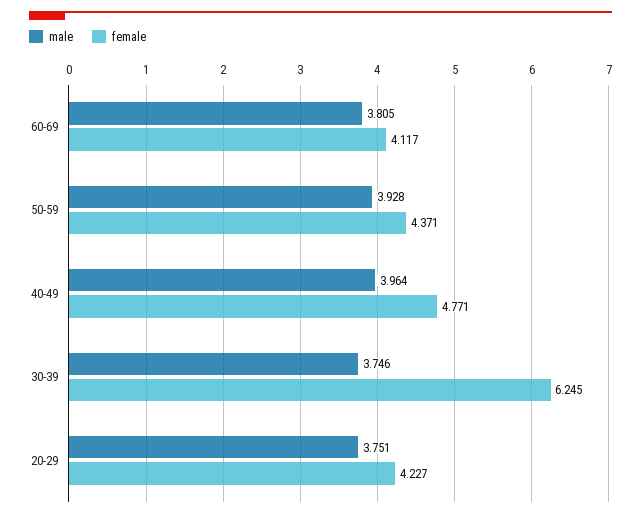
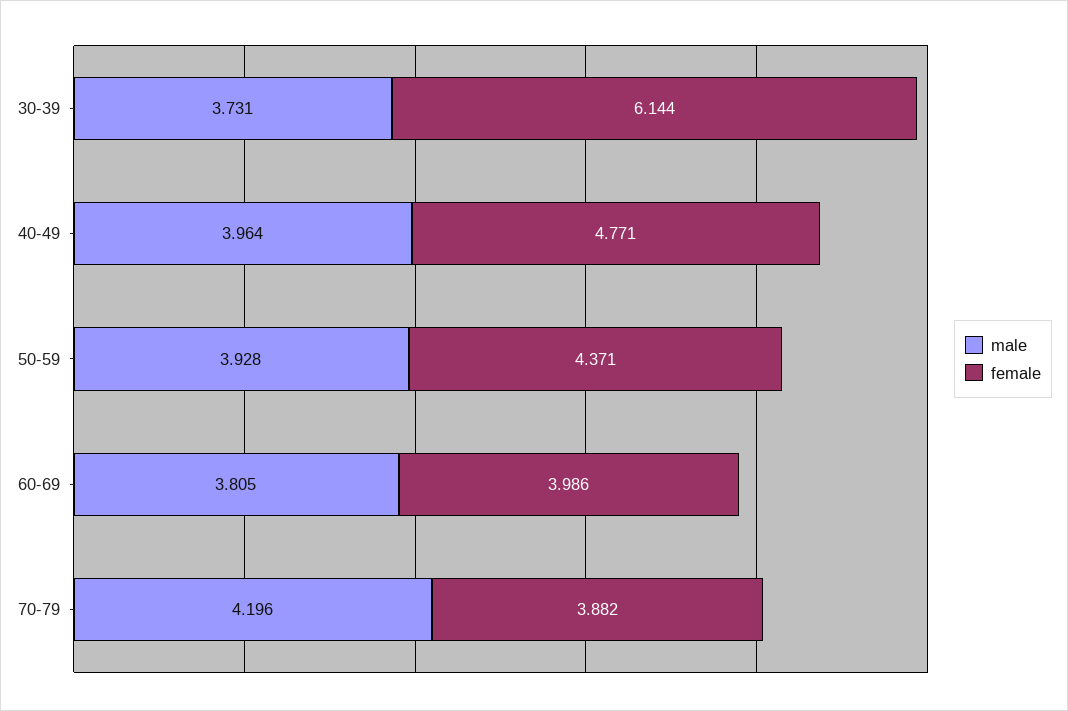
female, 60-69: 4.117 -> 3.986
male, 30-39: 3.746 -> 3.731
female, 30-39: 6.245 -> 6.144
male, 20-29: 3.751 -> none
female, 20-29: 4.227 -> none
male, 70-79: none -> 4.196
female, 70-79: none -> 3.882

